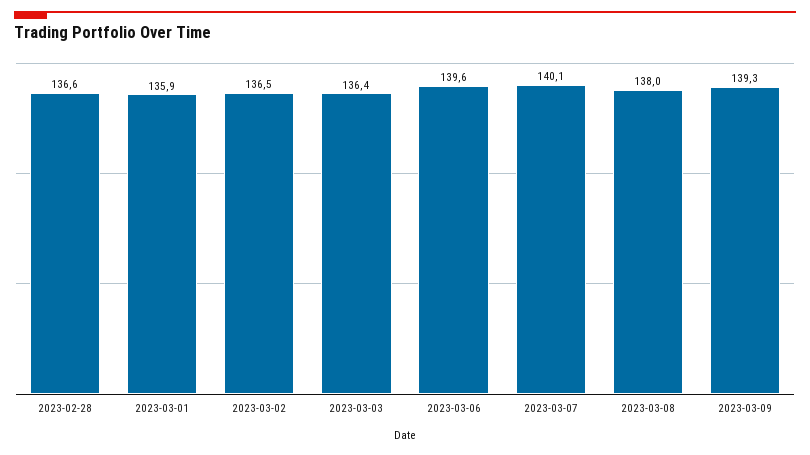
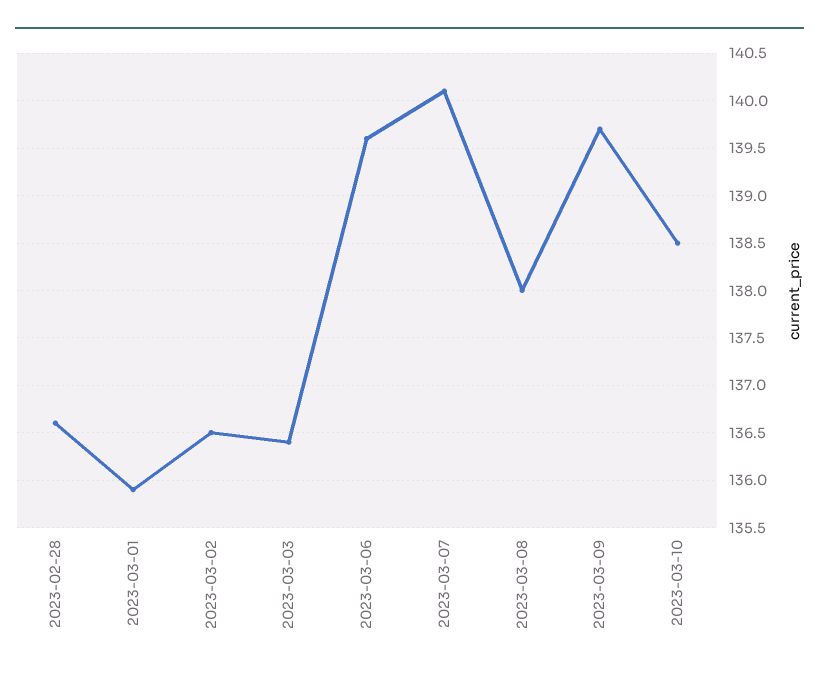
2023-03-09: 139.3 -> 139.7
2023-03-10: none -> 138.5

